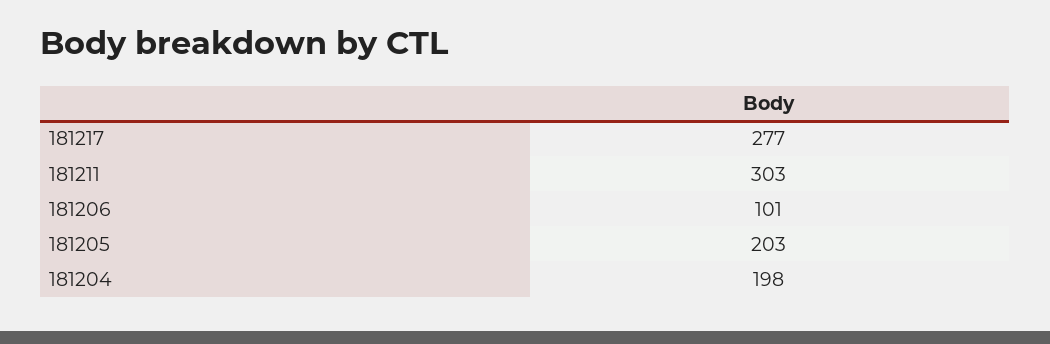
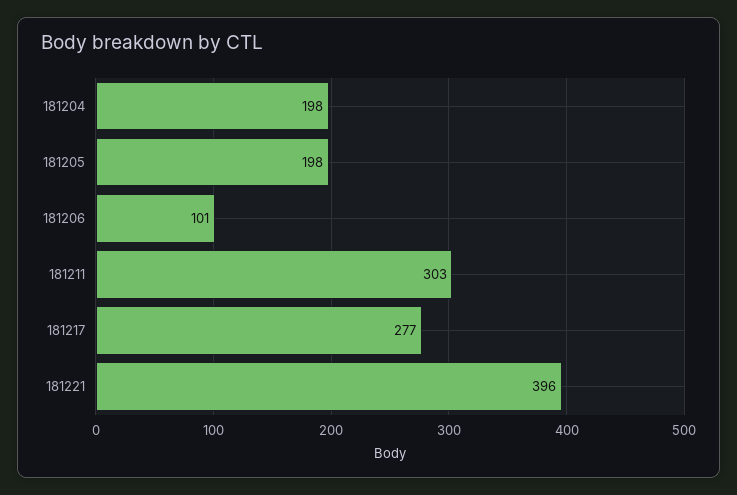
181205: 203 -> 198
181221: none -> 396

